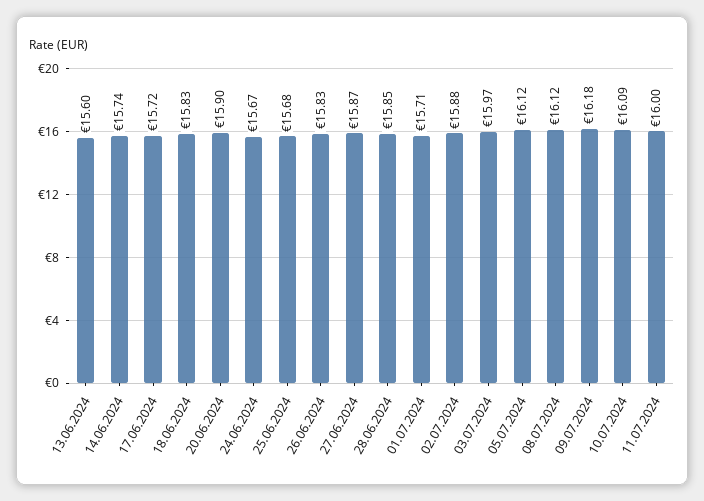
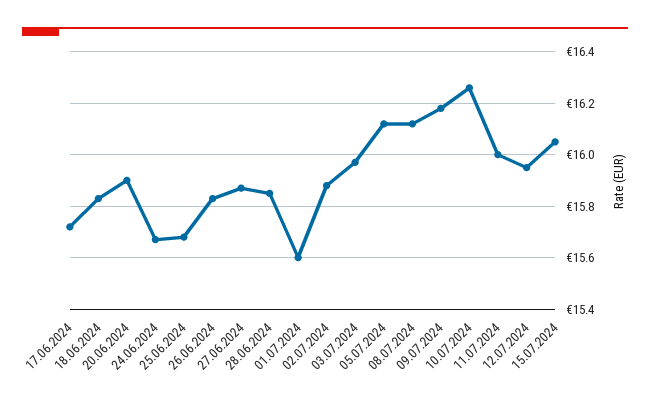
13.06.2024: 15.6 -> none
14.06.2024: 15.74 -> none
01.07.2024: 15.71 -> 15.6
10.07.2024: 16.09 -> 16.25
12.07.2024: none -> 15.95
15.07.2024: none -> 16.05

